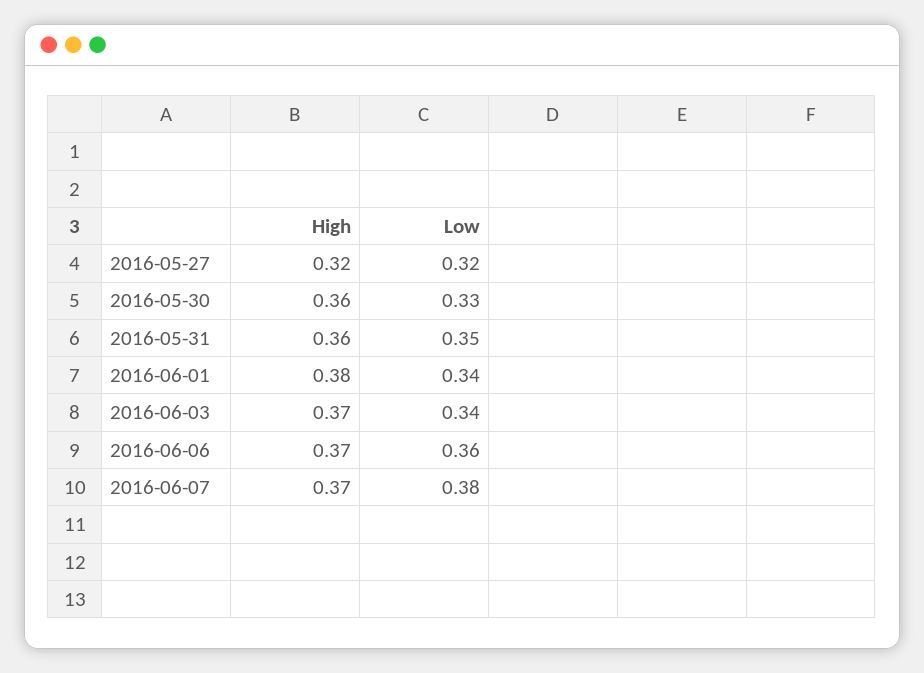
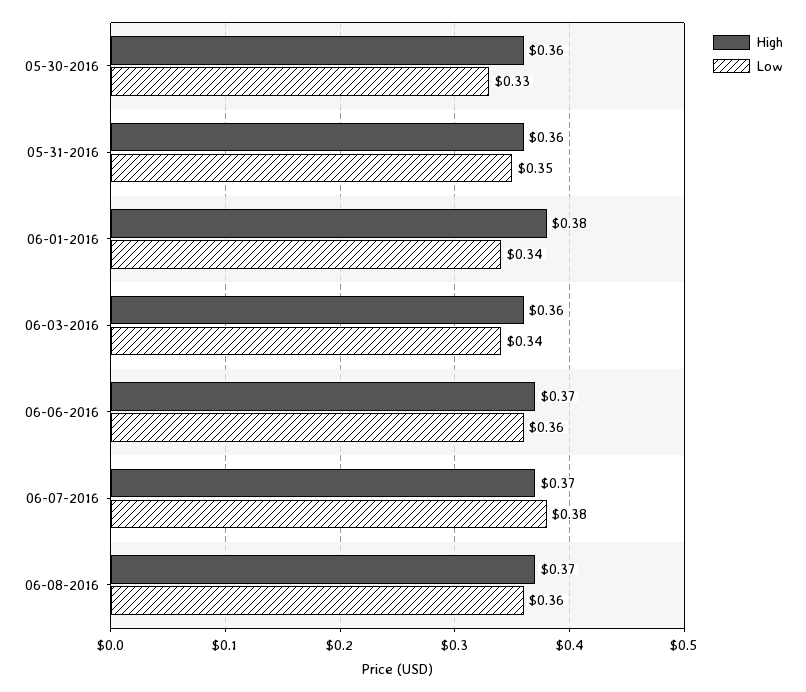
High, 2016-05-27: 0.32 -> none
Low, 2016-05-27: 0.32 -> none
High, 2016-06-03: 0.37 -> 0.36
High, 06-08-2016: none -> 0.37
Low, 06-08-2016: none -> 0.36

